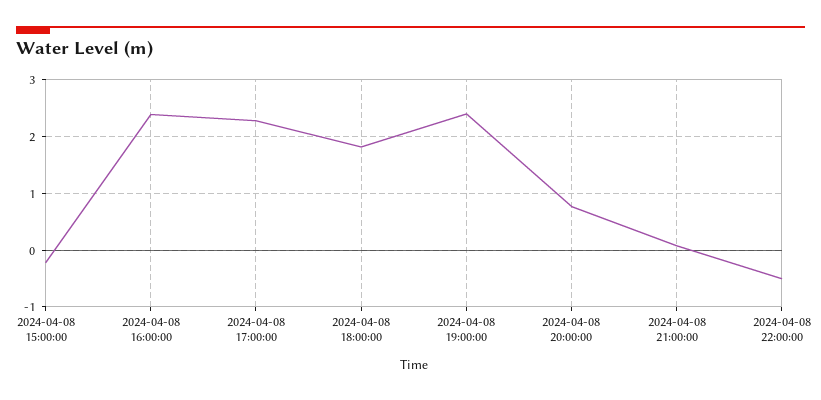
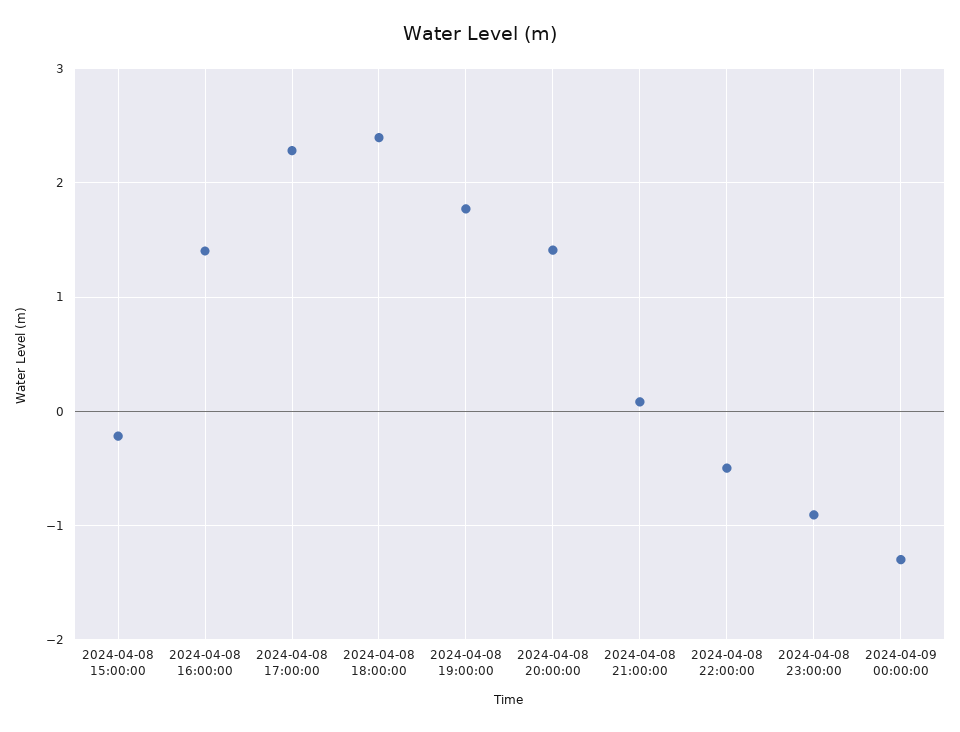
2024-04-08 16:00:00: 2.4 -> 1.4
2024-04-08 18:00:00: 1.8 -> 2.4
2024-04-08 19:00:00: 2.4 -> 1.8
2024-04-08 20:00:00: 0.8 -> 1.4
2024-04-08 23:00:00: none -> -0.9
2024-04-09 00:00:00: none -> -1.3

